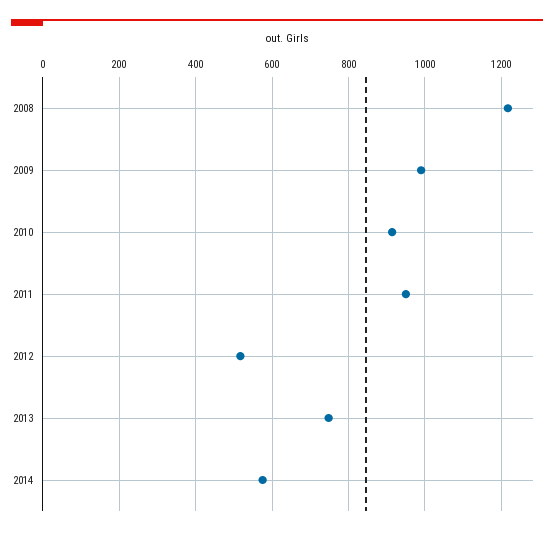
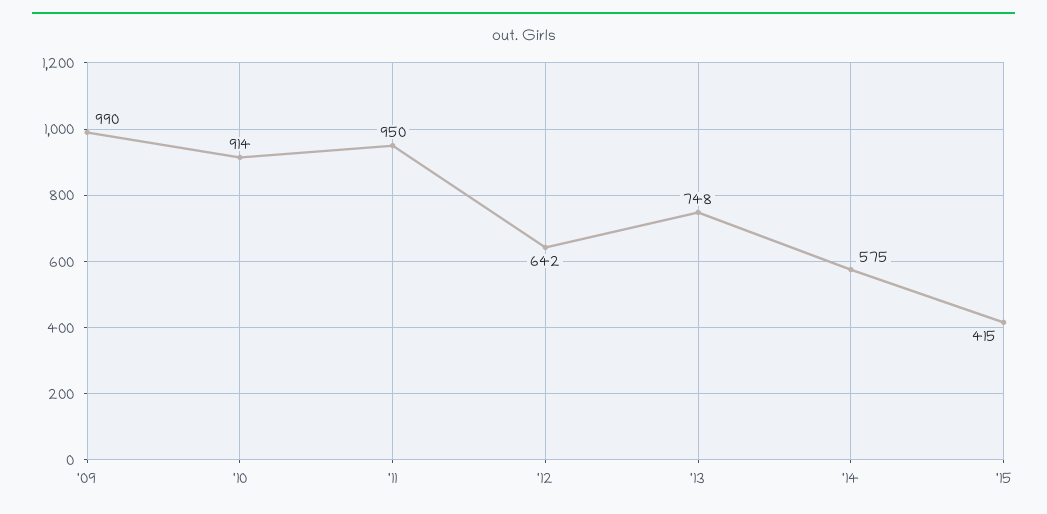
2008: 1220 -> none
2012: 520 -> 642
'15: none -> 415

